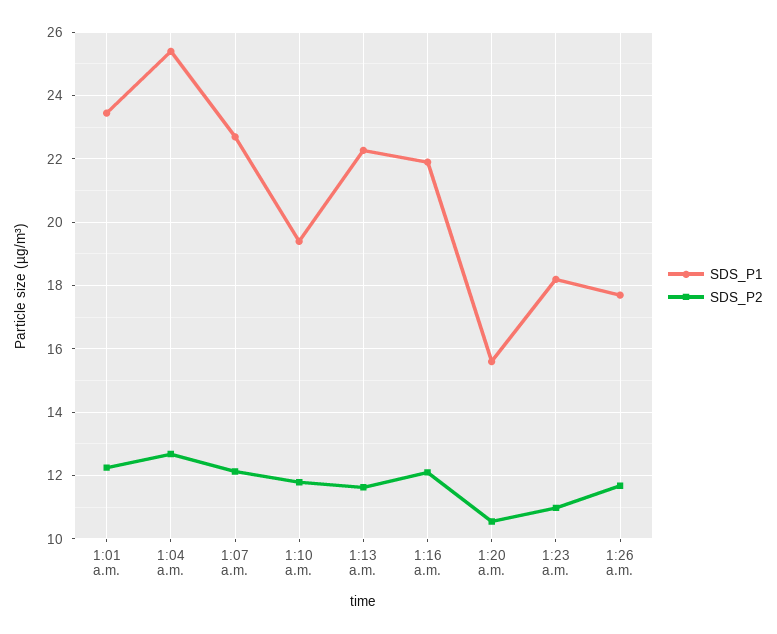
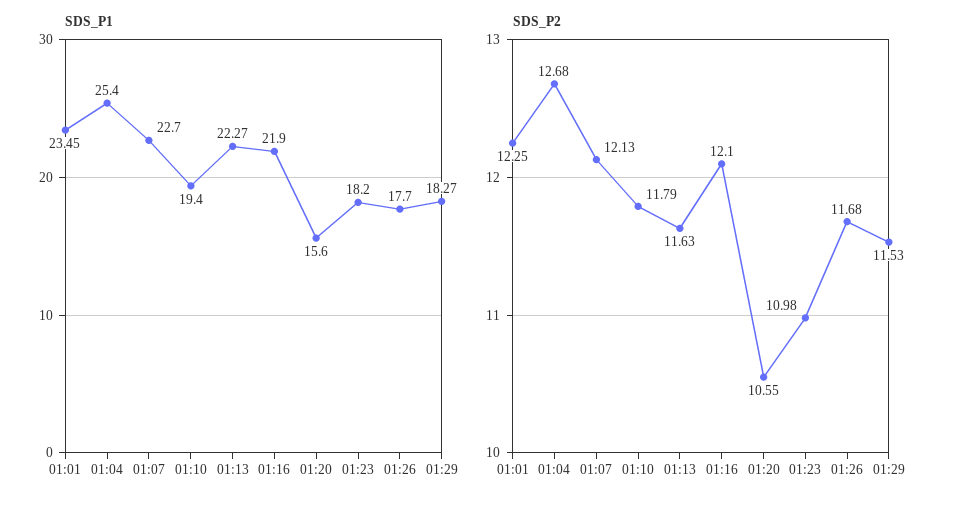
SDS_P1, 01:29: none -> 18.27
SDS_P2, 01:29: none -> 11.53

